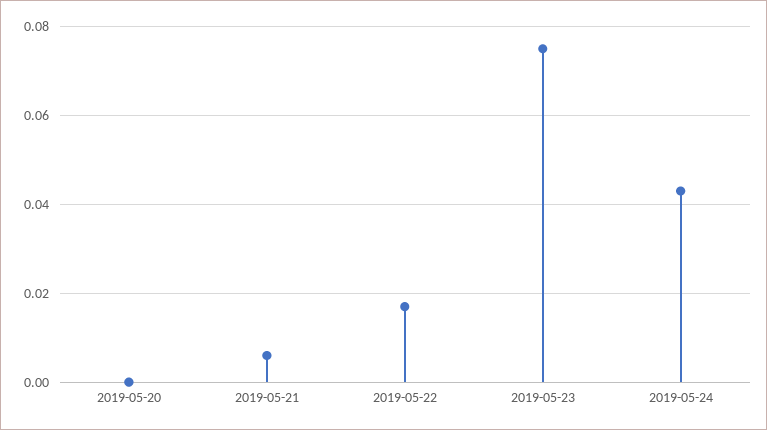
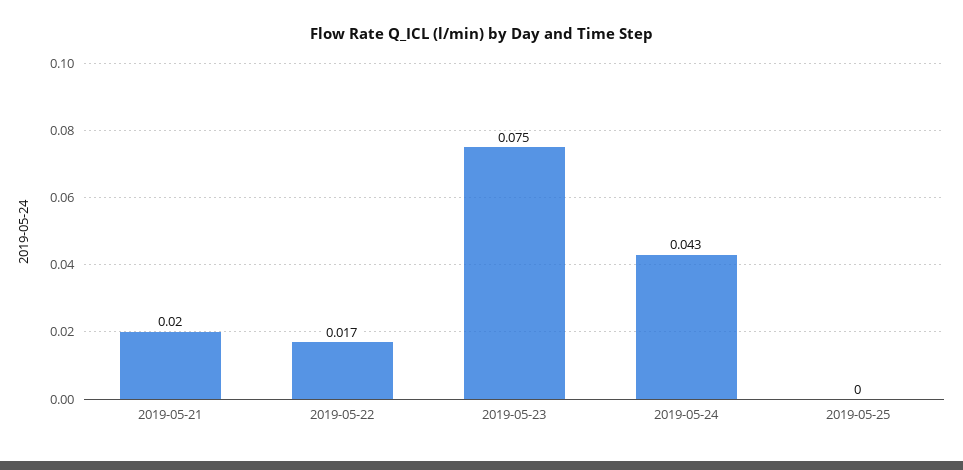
2019-05-20: 0 -> none
2019-05-21: 0.005 -> 0.02
2019-05-25: none -> 0

